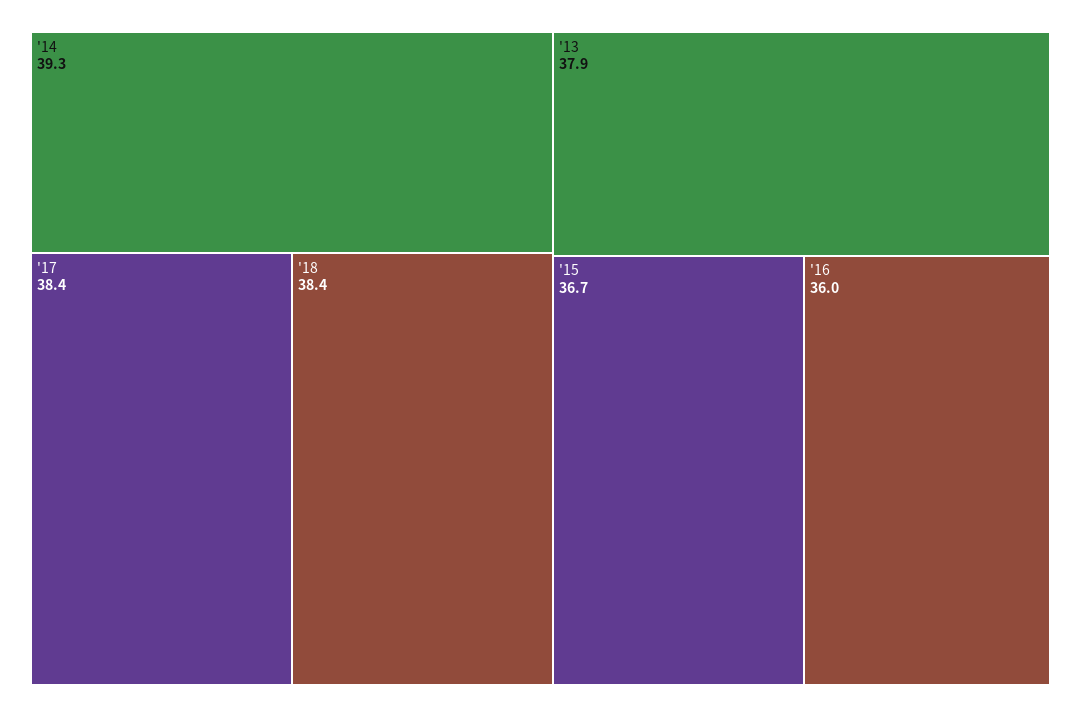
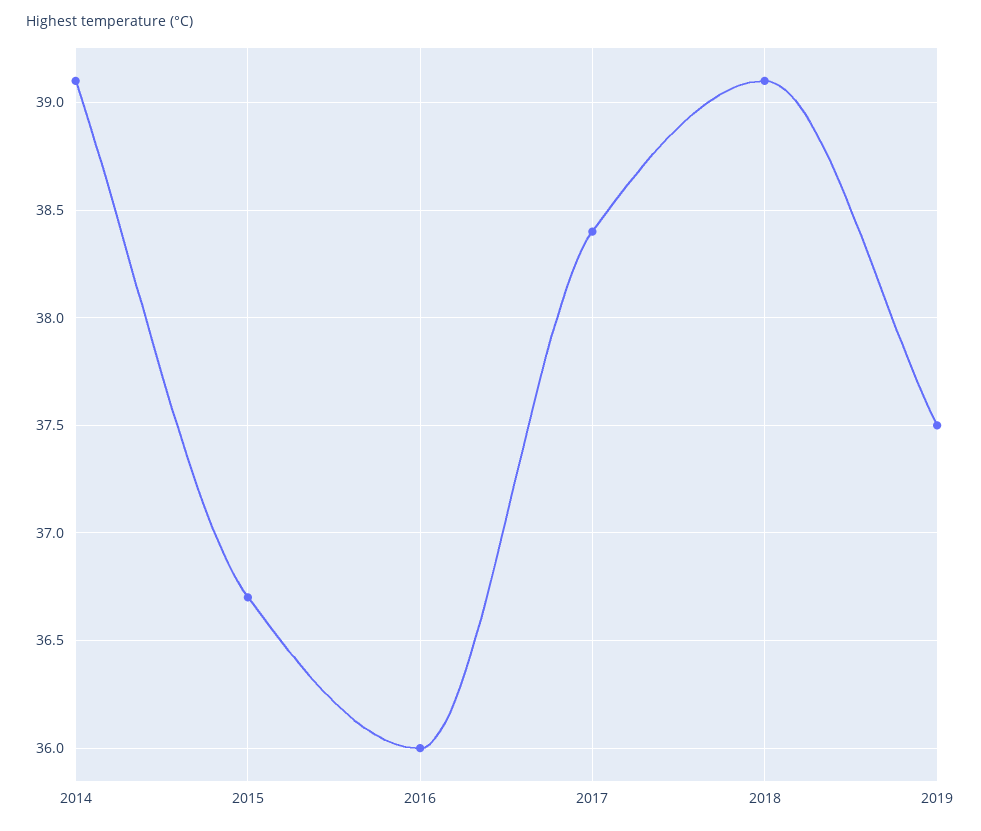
'14: 39.3 -> 39.1
'18: 38.4 -> 39.1
'13: 37.9 -> none
2019: none -> 37.5

